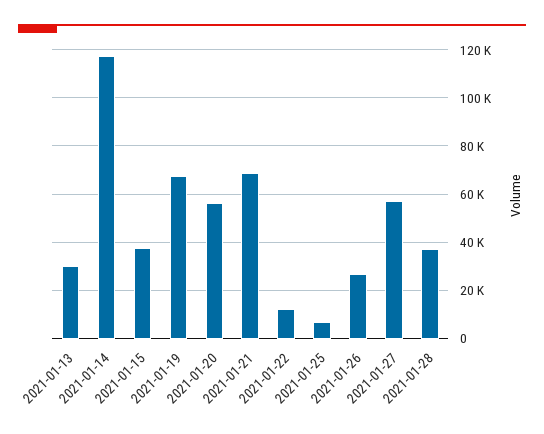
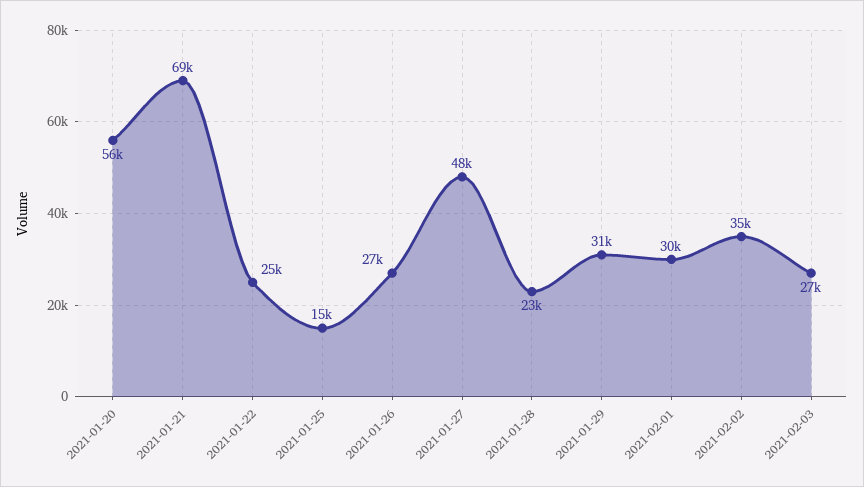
2021-01-13: 30000 -> none
2021-01-14: 117500 -> none
2021-01-15: 37500 -> none
2021-01-19: 67500 -> none
2021-01-22: 12500 -> 25000
2021-01-25: 7500 -> 15000
2021-01-27: 57500 -> 48000
2021-01-28: 37500 -> 23000
2021-01-29: none -> 31000
2021-02-01: none -> 30000
2021-02-02: none -> 35000
2021-02-03: none -> 27000

